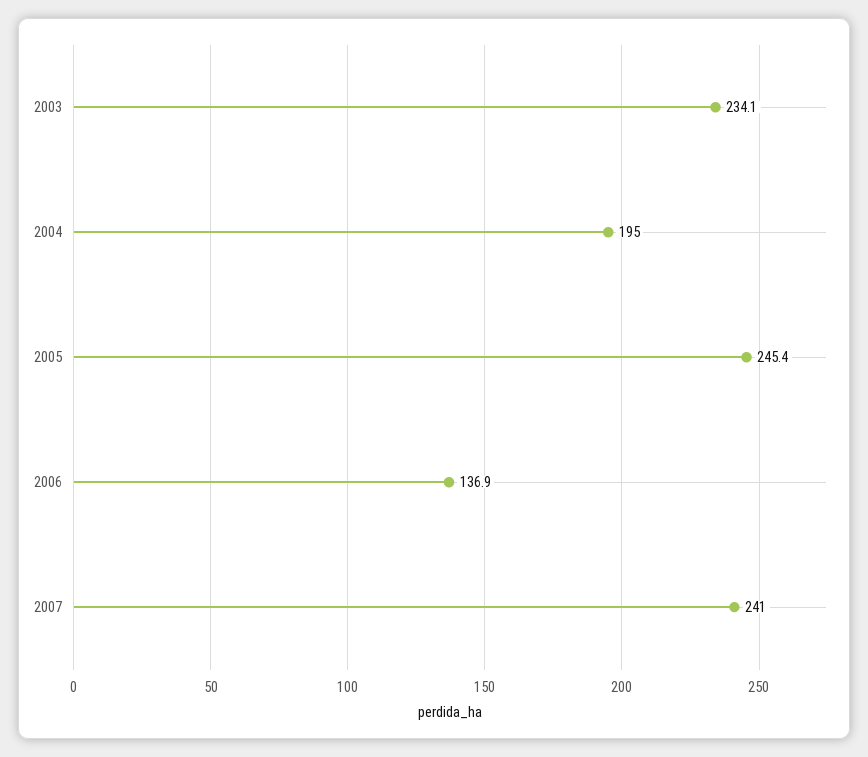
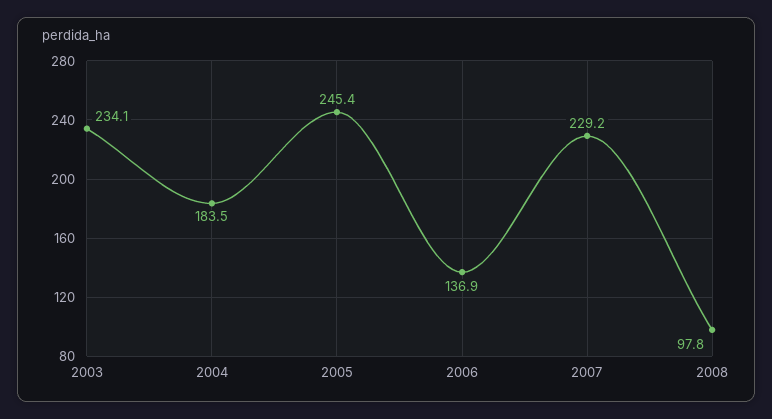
2004: 195 -> 183.5
2007: 241 -> 229.2
2008: none -> 97.8

